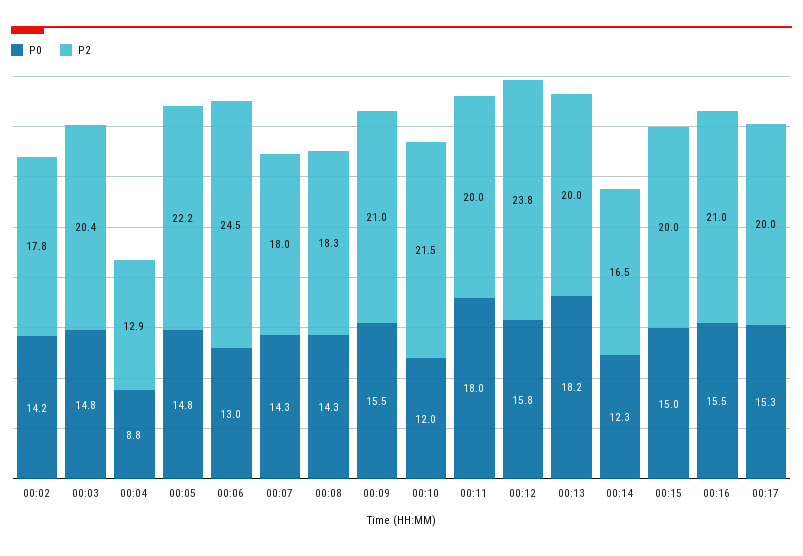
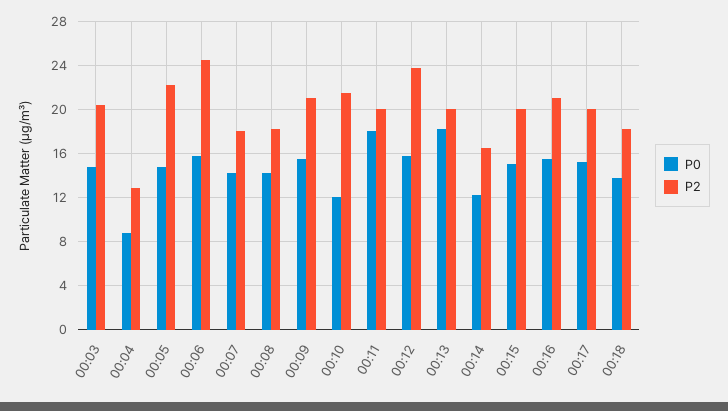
P0, 00:02: 14.2 -> none
P2, 00:02: 17.8 -> none
P0, 00:06: 13 -> 16
P0, 00:18: none -> 14
P2, 00:18: none -> 18

